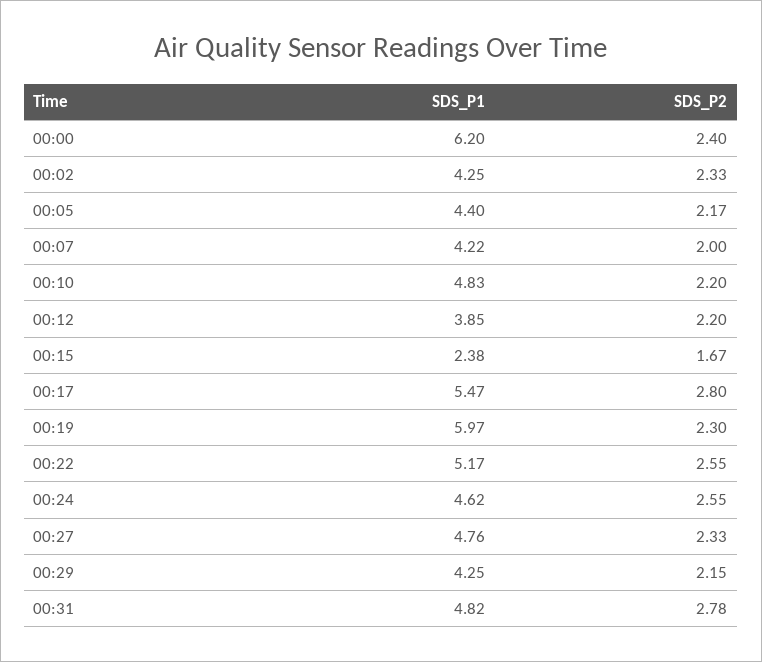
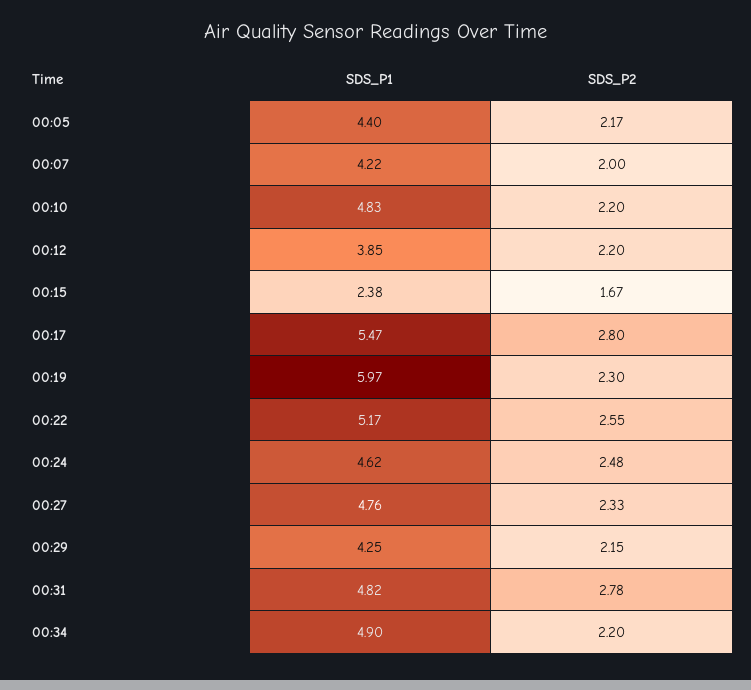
SDS_P1, 00:00: 6.2 -> none
SDS_P2, 00:00: 2.4 -> none
SDS_P1, 00:02: 4.25 -> none
SDS_P2, 00:02: 2.33 -> none
SDS_P2, 00:24: 2.55 -> 2.48
SDS_P1, 00:34: none -> 4.9
SDS_P2, 00:34: none -> 2.2

